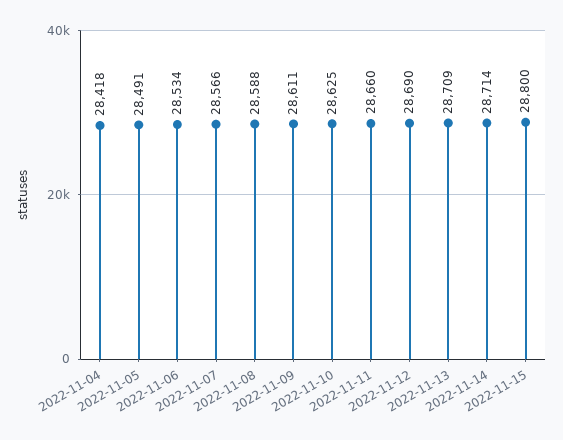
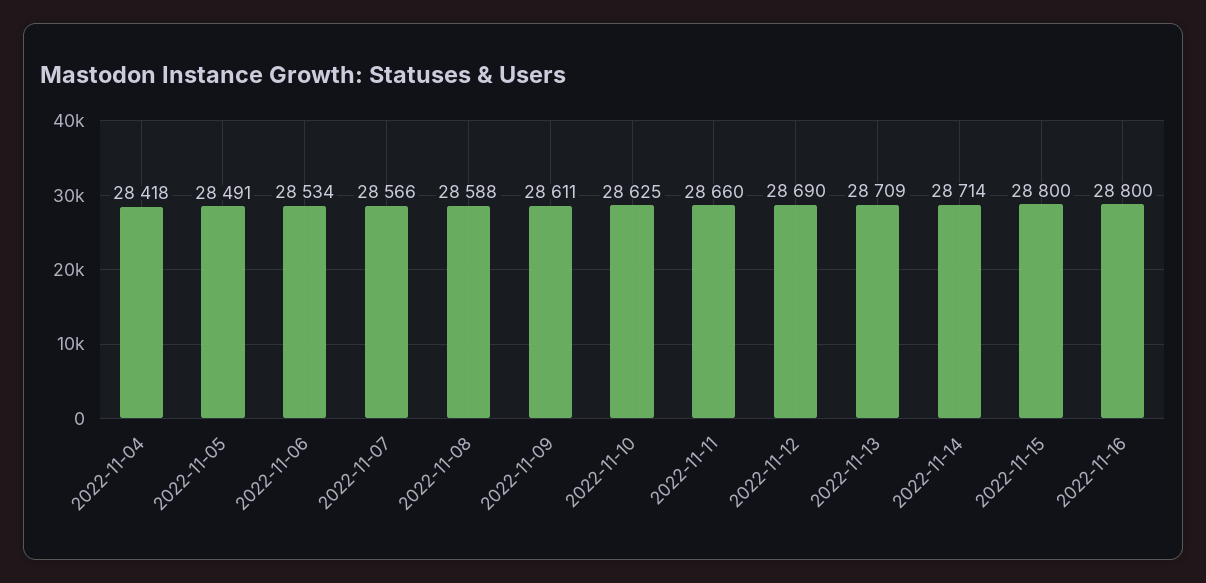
2022-11-16: none -> 28800

